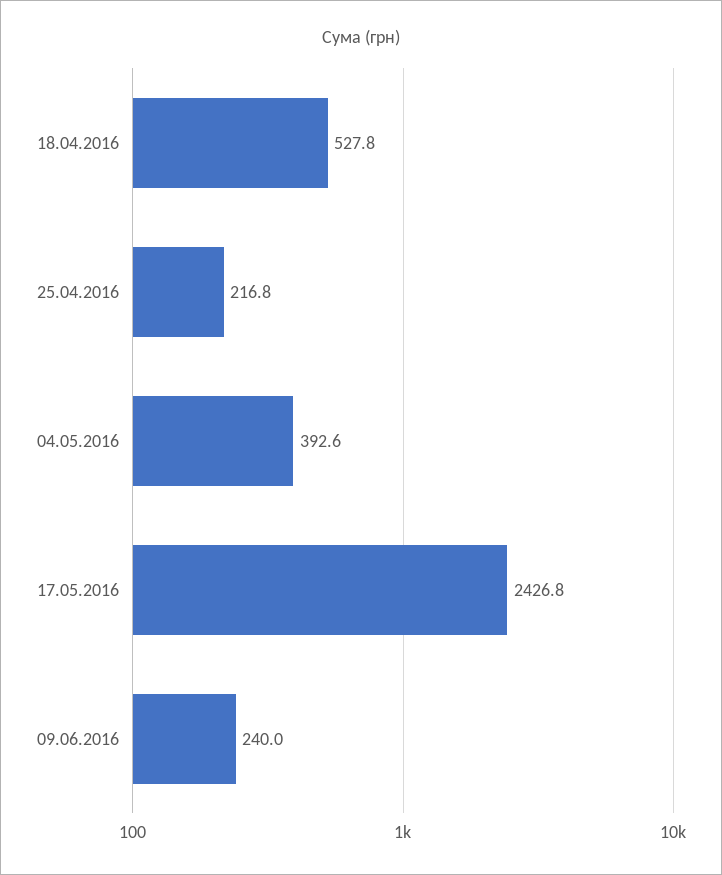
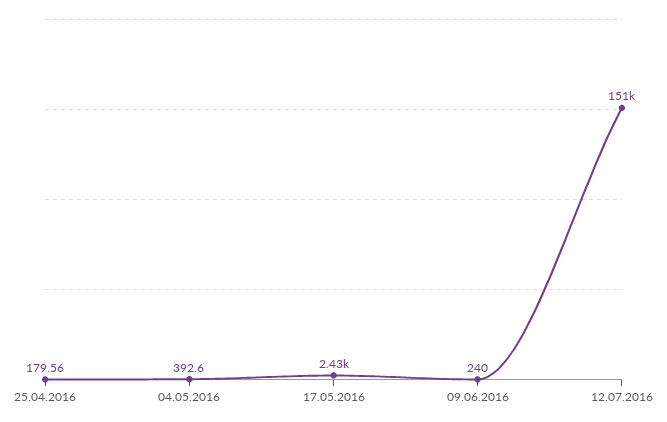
18.04.2016: 527.8 -> none
25.04.2016: 216.8 -> 179.56
12.07.2016: none -> 151000

